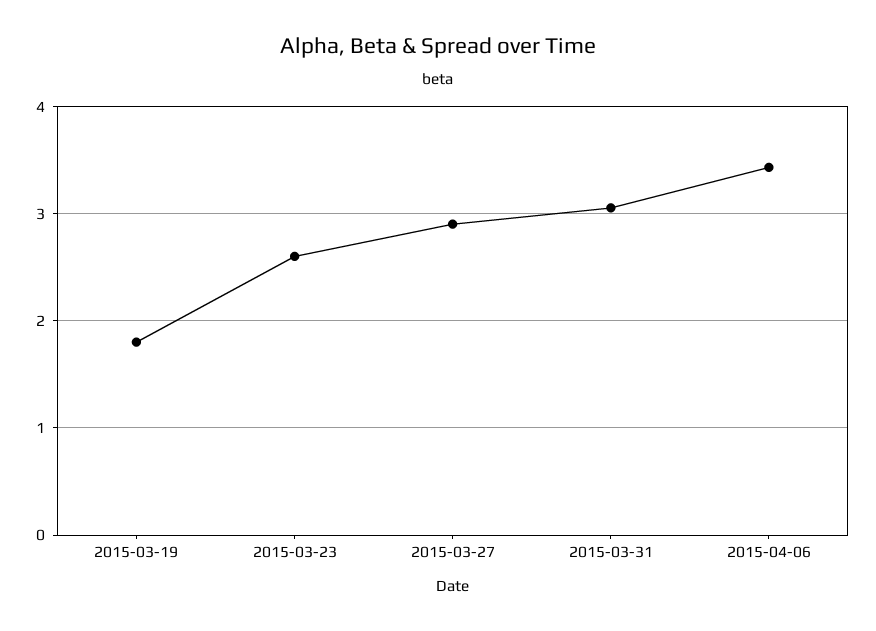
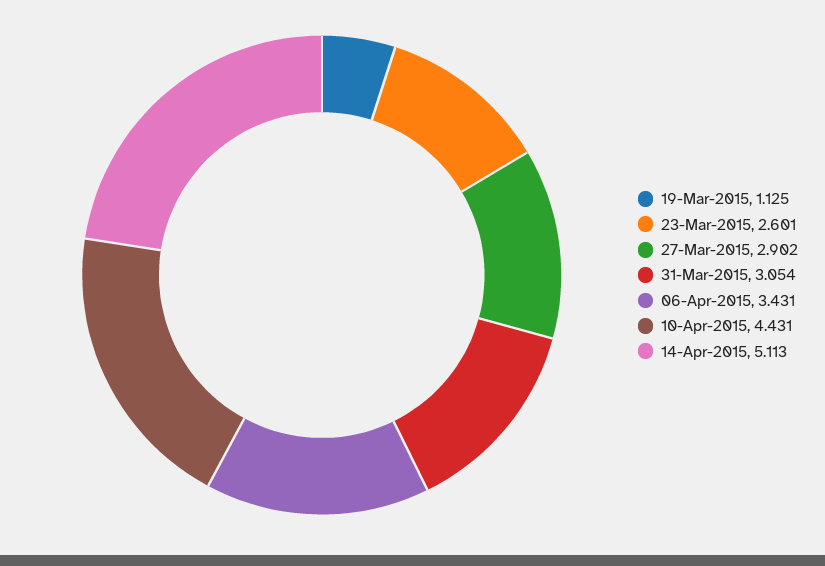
2015-03-19: 1.8 -> 1.125
10-Apr-2015: none -> 4.431
14-Apr-2015: none -> 5.113

